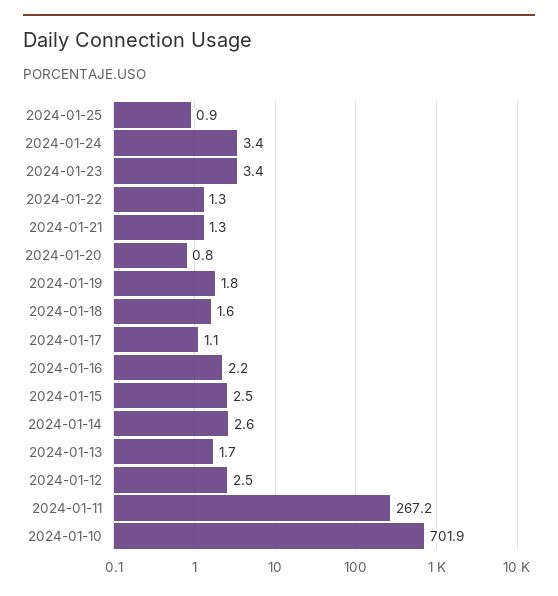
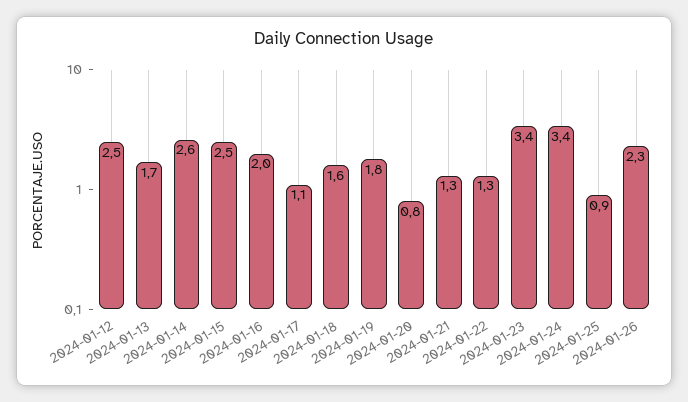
2024-01-16: 2.2 -> 2
2024-01-11: 267.2 -> none
2024-01-10: 701.9 -> none
2024-01-26: none -> 2.3

